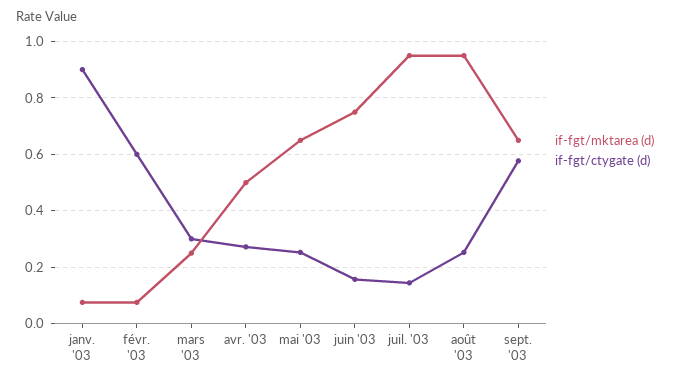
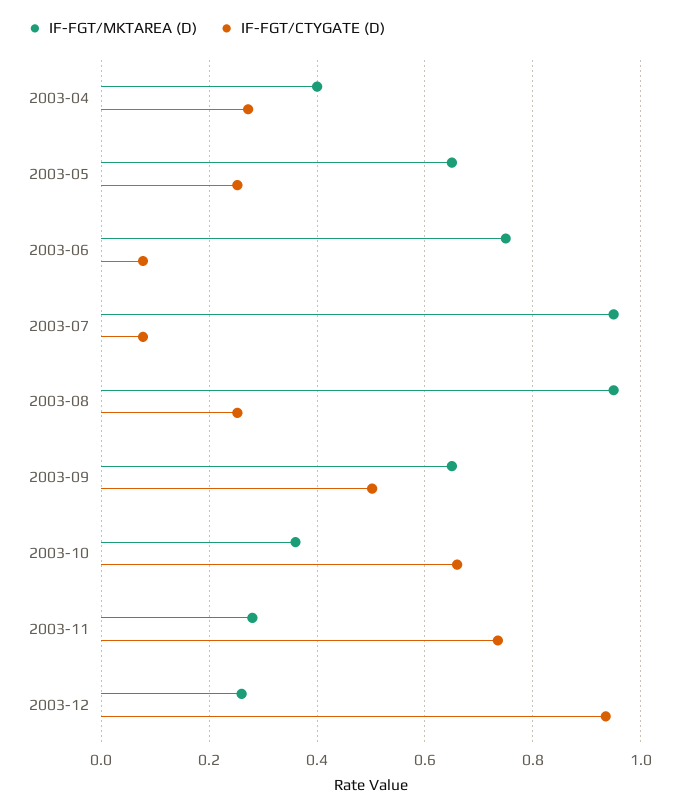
if-fgt/mktarea (d), janv. '03: 0.075 -> none
if-fgt/ctygate (d), janv. '03: 0.9 -> none
if-fgt/mktarea (d), févr. '03: 0.075 -> none
if-fgt/ctygate (d), févr. '03: 0.6 -> none
if-fgt/mktarea (d), mars '03: 0.25 -> none
if-fgt/ctygate (d), mars '03: 0.3 -> none
if-fgt/mktarea (d), avr. '03: 0.5 -> 0.4
if-fgt/ctygate (d), juin '03: 0.15 -> 0.08
if-fgt/ctygate (d), juil. '03: 0.15 -> 0.08
if-fgt/ctygate (d), sept. '03: 0.575 -> 0.5
if-fgt/mktarea (d), 2003-10: none -> 0.36
if-fgt/ctygate (d), 2003-10: none -> 0.66
if-fgt/mktarea (d), 2003-11: none -> 0.28
if-fgt/ctygate (d), 2003-11: none -> 0.74
if-fgt/mktarea (d), 2003-12: none -> 0.26
if-fgt/ctygate (d), 2003-12: none -> 0.94

